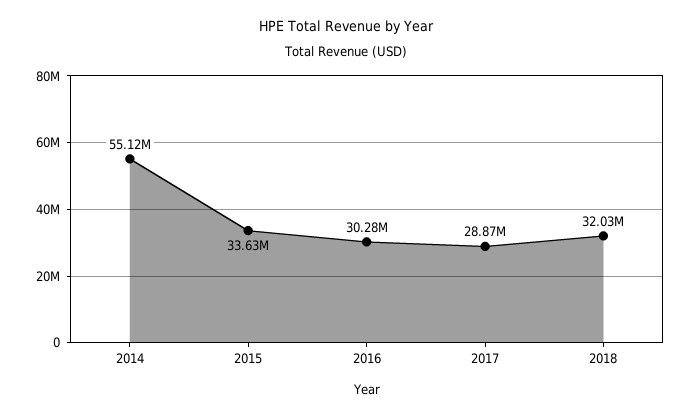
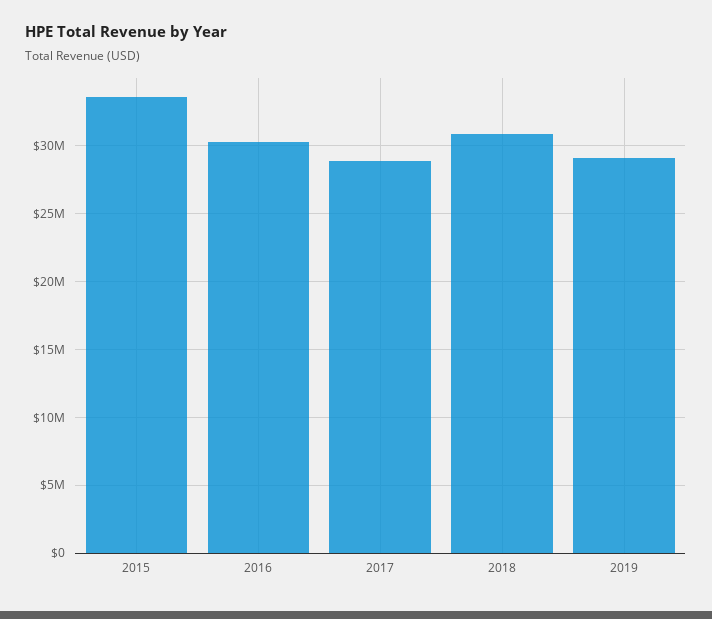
2014: 55120000 -> none
2018: 32030000 -> 31000000
2019: none -> 29000000

